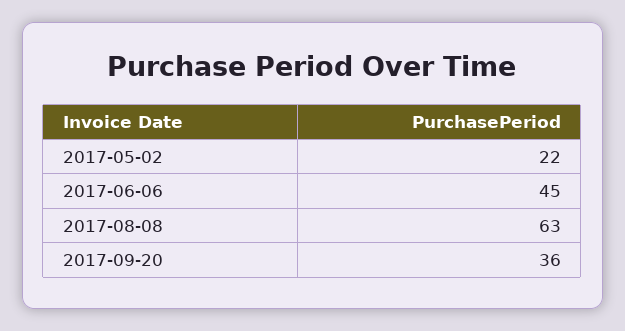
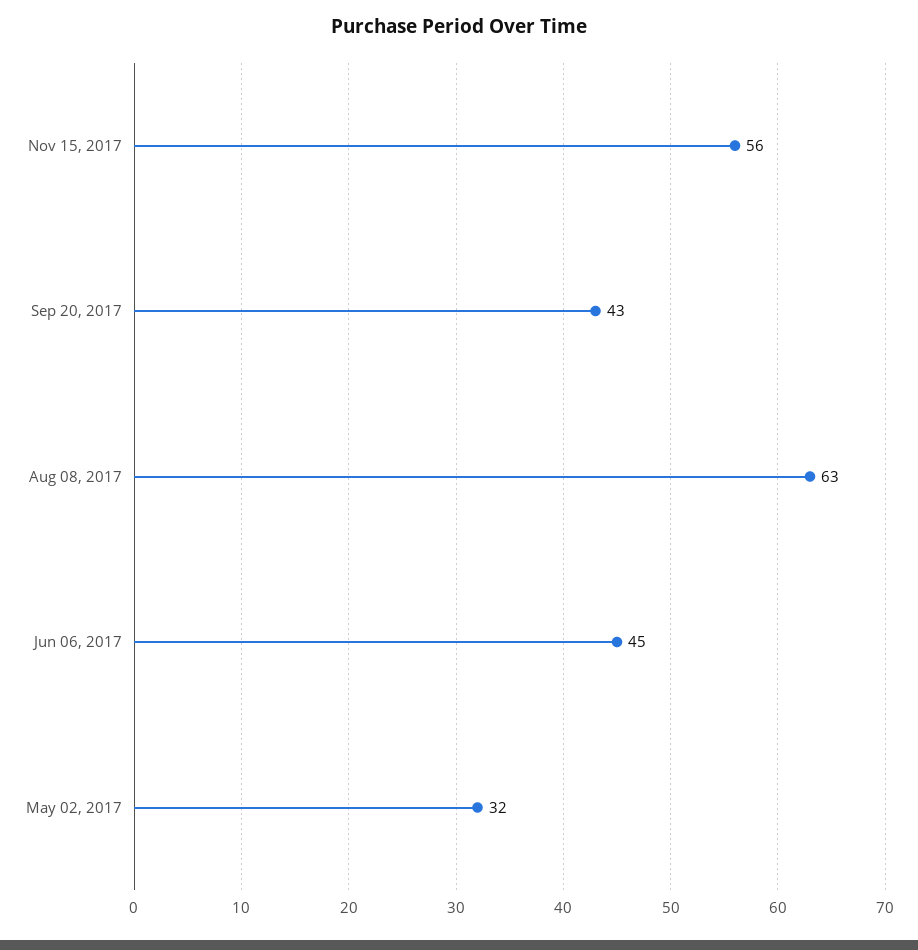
2017-05-02: 22 -> 32
2017-09-20: 36 -> 43
Nov 15, 2017: none -> 56

